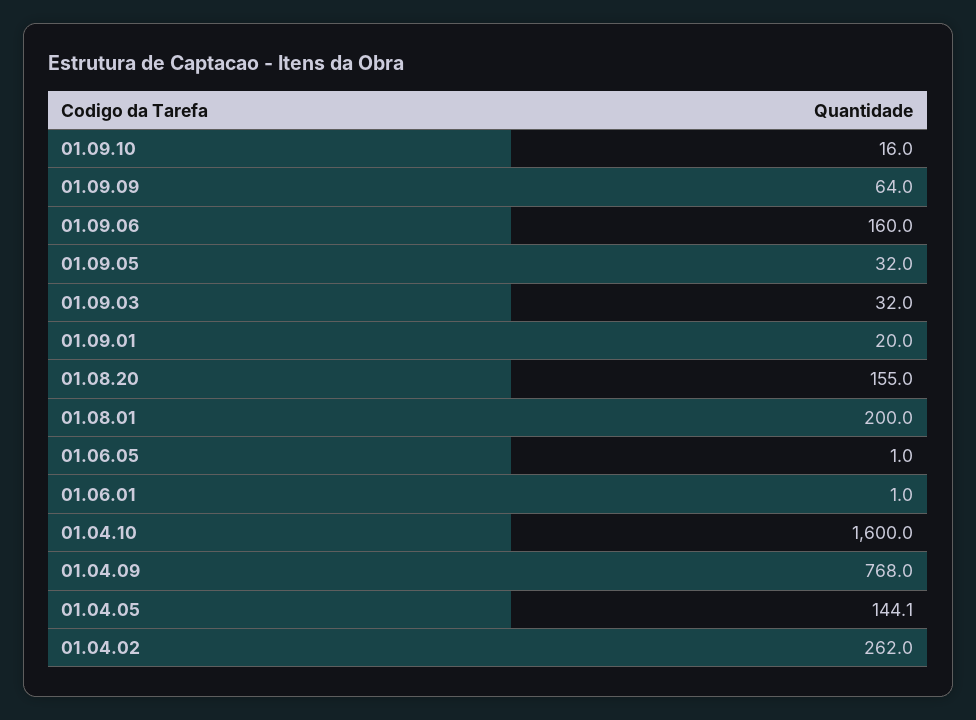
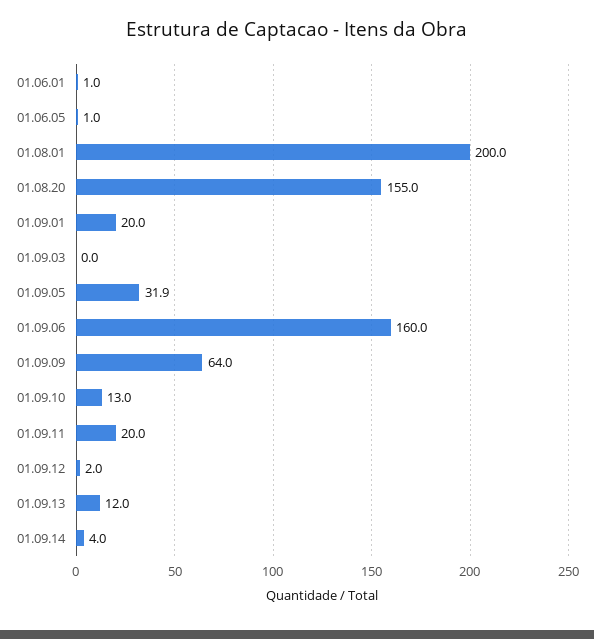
01.09.10: 16 -> 13
01.09.05: 32 -> 31.9
01.09.03: 32 -> 0
01.04.10: 1600 -> none
01.04.09: 768 -> none
01.04.05: 144.1 -> none
01.04.02: 262 -> none
01.09.11: none -> 20
01.09.12: none -> 2
01.09.13: none -> 12
01.09.14: none -> 4

